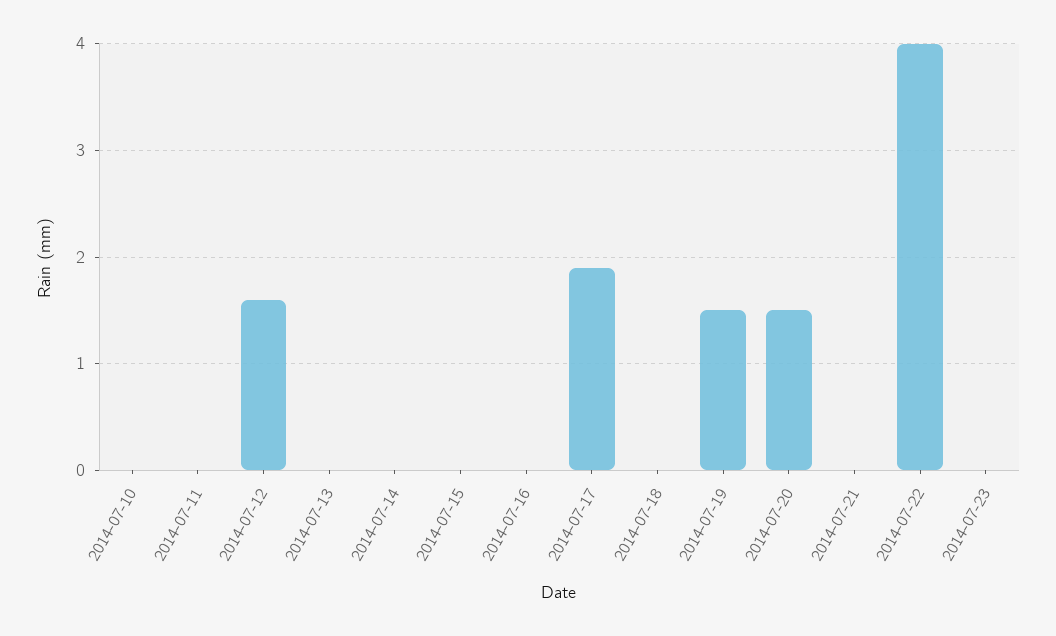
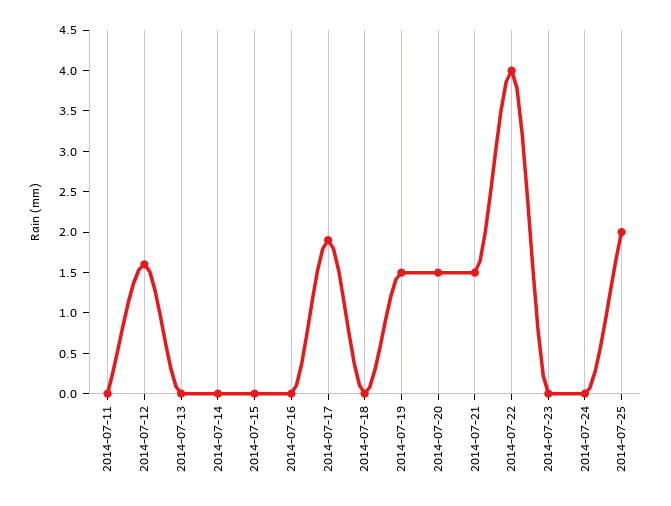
2014-07-10: 0 -> none
2014-07-21: 0 -> 1.5
2014-07-24: none -> 0
2014-07-25: none -> 2

